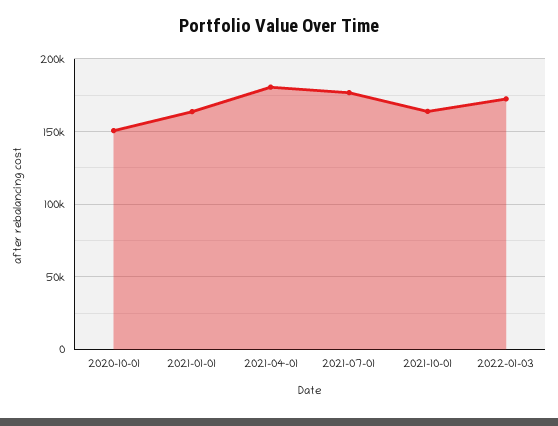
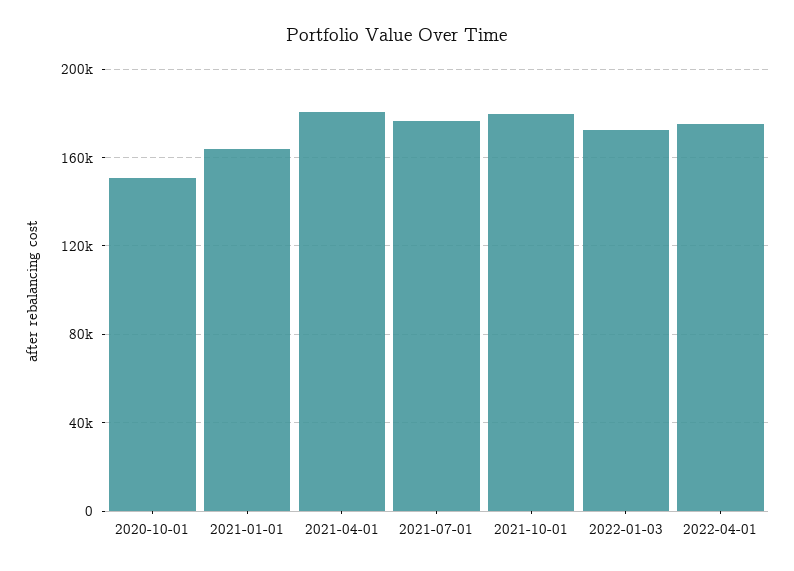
2021-10-01: 165000 -> 180000
2022-04-01: none -> 175000

